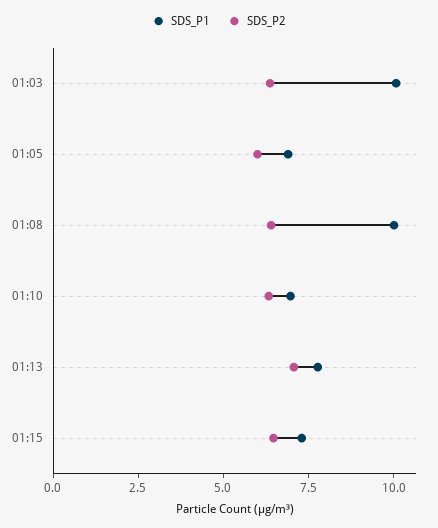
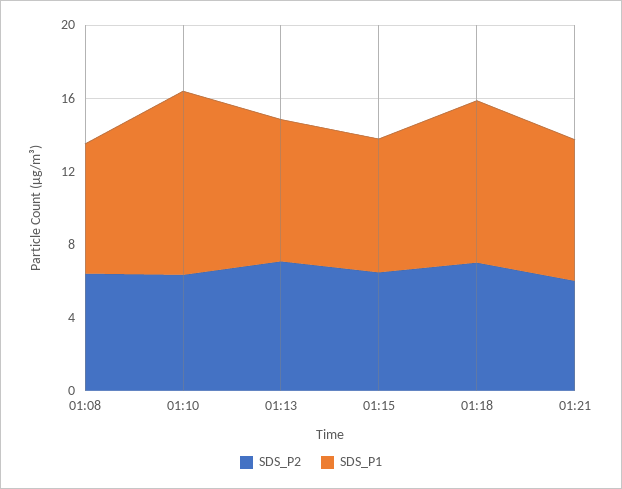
SDS_P1, 01:03: 10 -> none
SDS_P2, 01:03: 6.5 -> none
SDS_P1, 01:05: 7 -> none
SDS_P2, 01:05: 6 -> none
SDS_P1, 01:08: 10 -> 7
SDS_P1, 01:10: 7 -> 10
SDS_P2, 01:18: none -> 7
SDS_P1, 01:18: none -> 9
SDS_P2, 01:21: none -> 6
SDS_P1, 01:21: none -> 8

